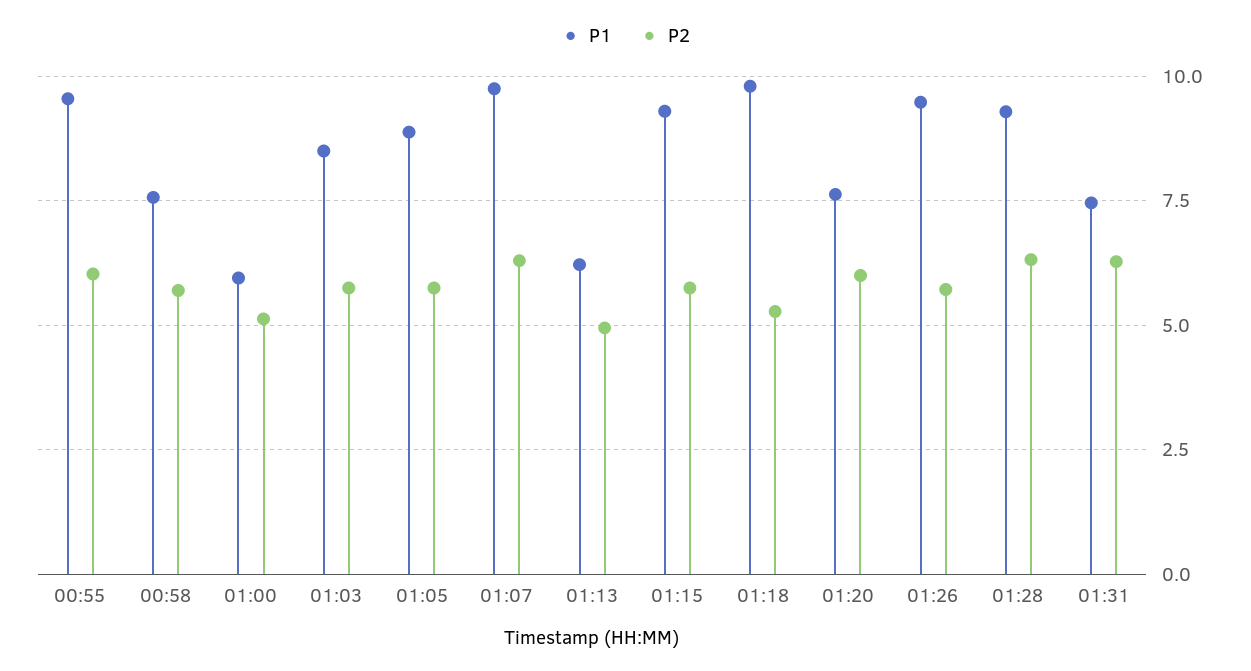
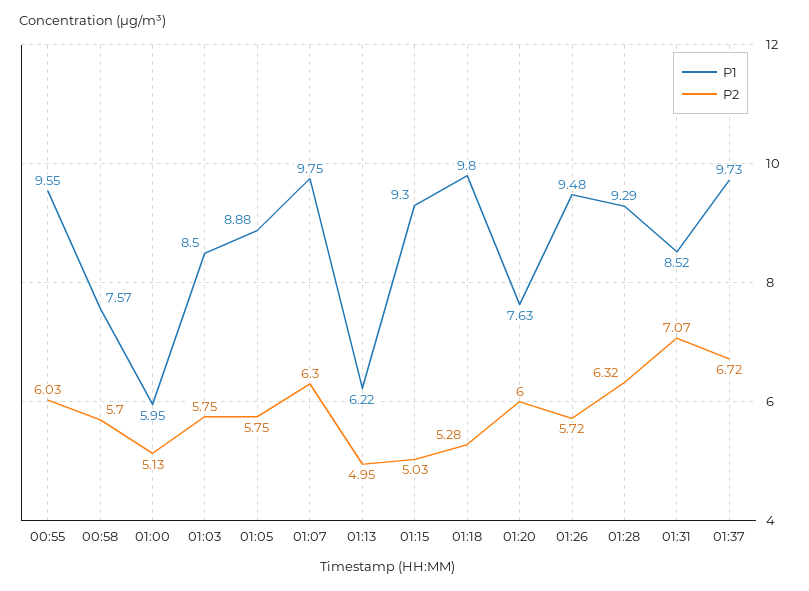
P2, 01:15: 5.75 -> 5.03
P1, 01:31: 7.5 -> 8.52
P2, 01:31: 6.25 -> 7.07
P1, 01:37: none -> 9.73
P2, 01:37: none -> 6.72

